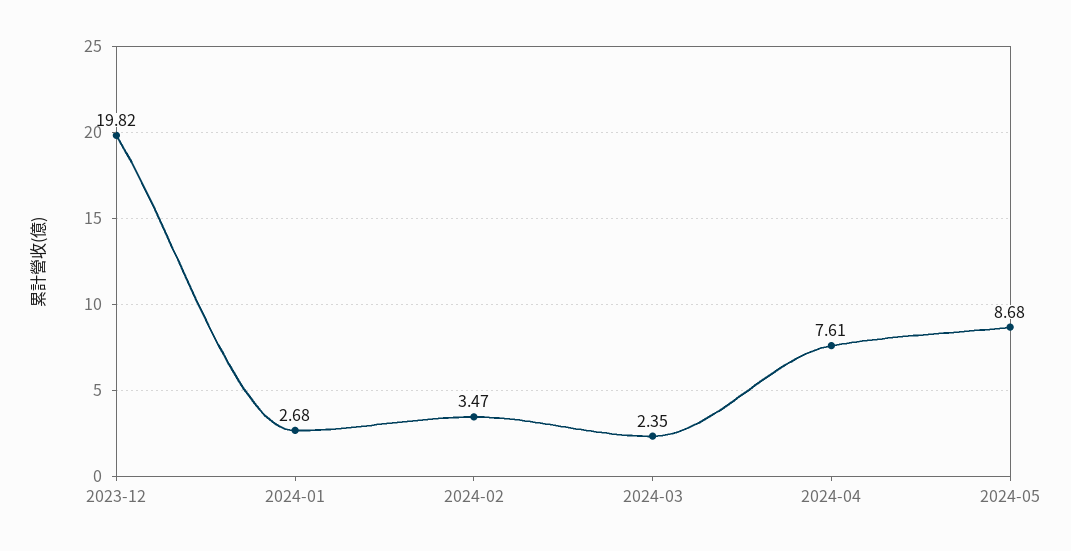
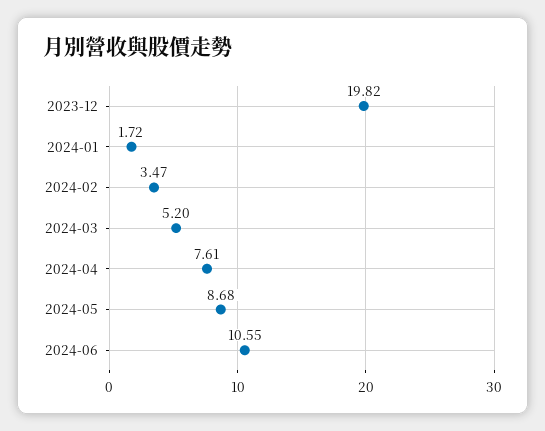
2024-01: 2.68 -> 1.72
2024-03: 2.35 -> 5.2
2024-06: none -> 10.55

